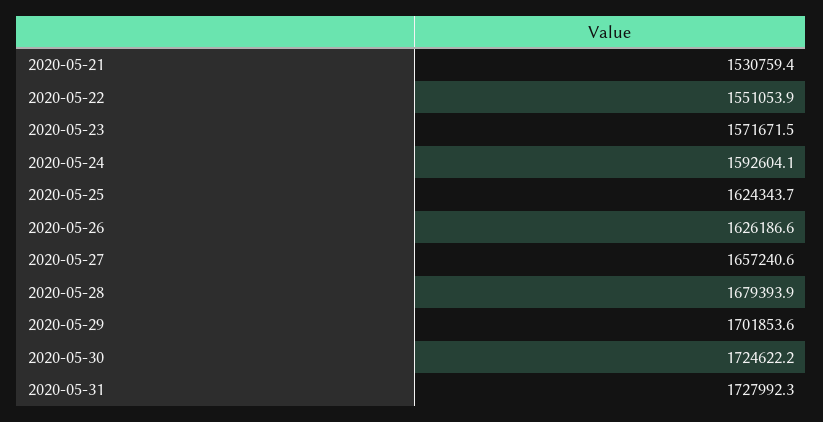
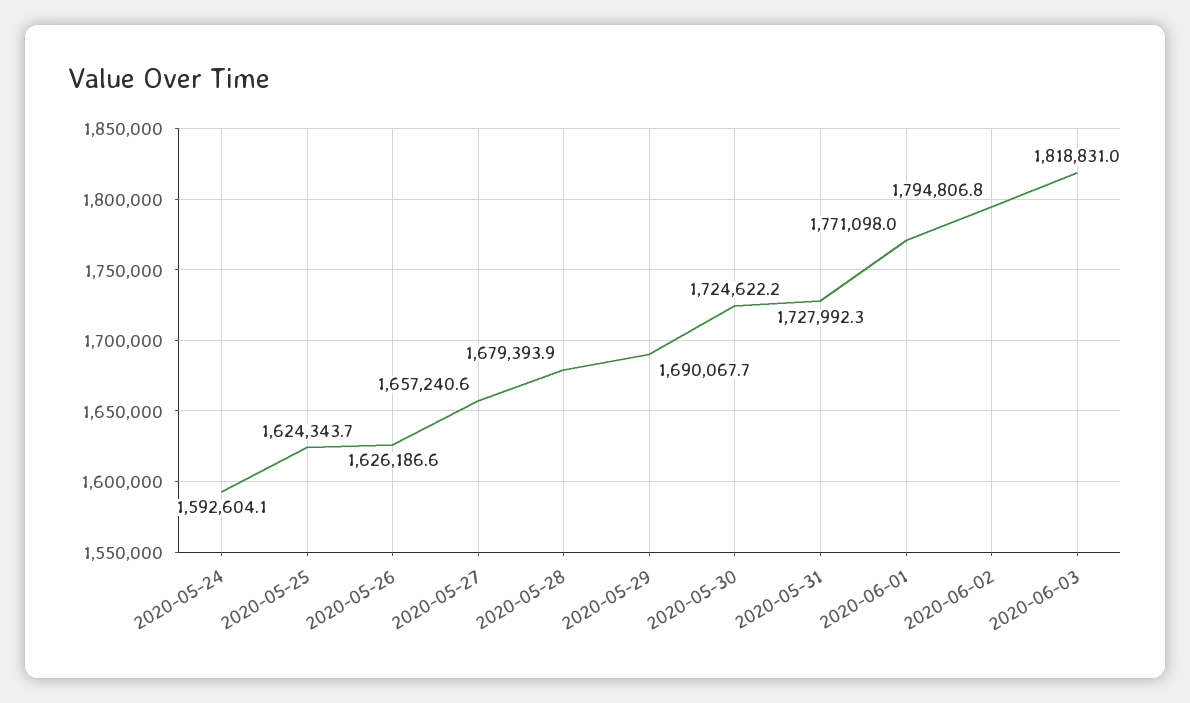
2020-05-21: 1530759.4 -> none
2020-05-22: 1551053.9 -> none
2020-05-23: 1571671.5 -> none
2020-05-29: 1701853.6 -> 1690067.7
2020-06-01: none -> 1771098
2020-06-02: none -> 1794806.8
2020-06-03: none -> 1818831

